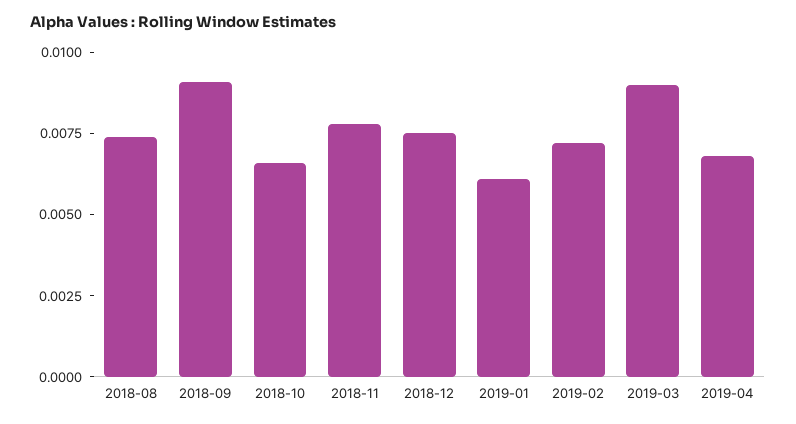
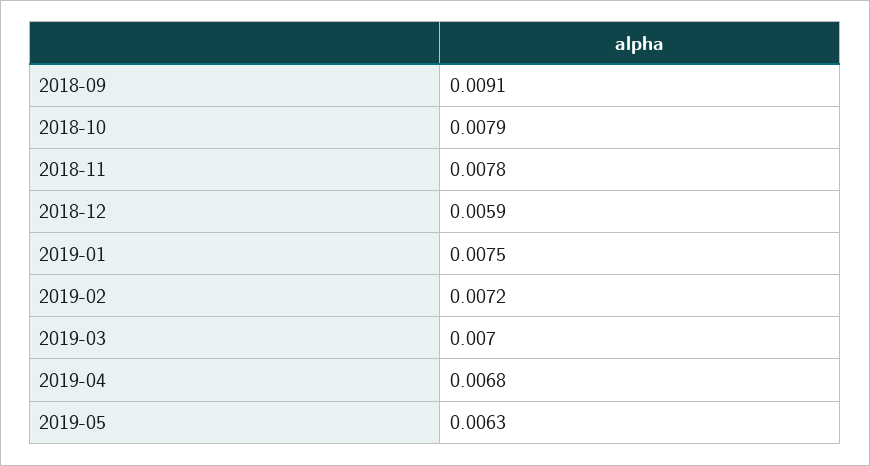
2018-08: 0.0075 -> none
2018-10: 0.0065 -> 0.0079
2018-12: 0.0075 -> 0.0059
2019-01: 0.006 -> 0.0075
2019-03: 0.009 -> 0.007
2019-05: none -> 0.0063

